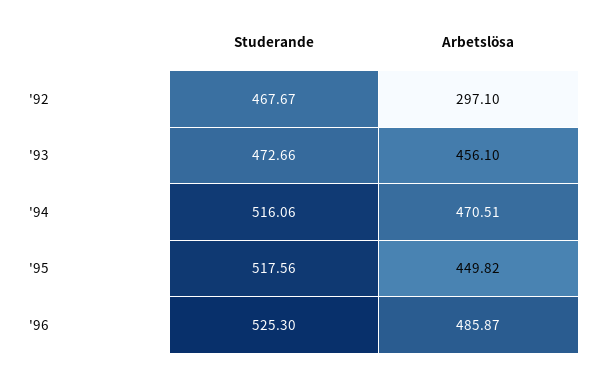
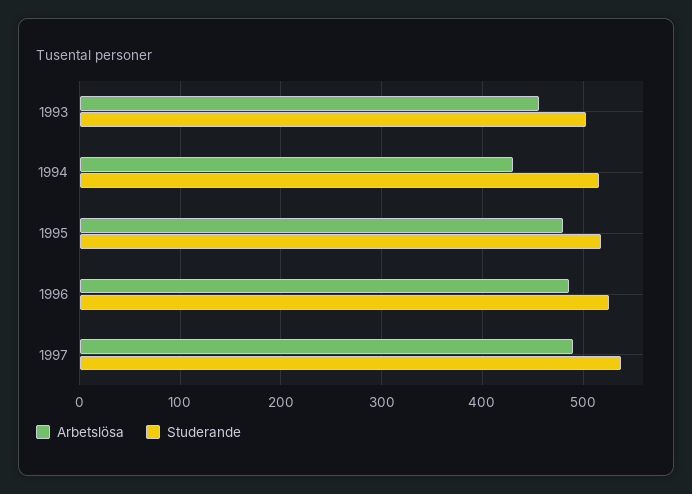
Studerande, '92: 467.67 -> none
Arbetslösa, '92: 297.1 -> none
Studerande, '93: 472.66 -> 500
Arbetslösa, '94: 470.51 -> 430
Arbetslösa, '95: 449.82 -> 480
Arbetslösa, 1997: none -> 490
Studerande, 1997: none -> 540

